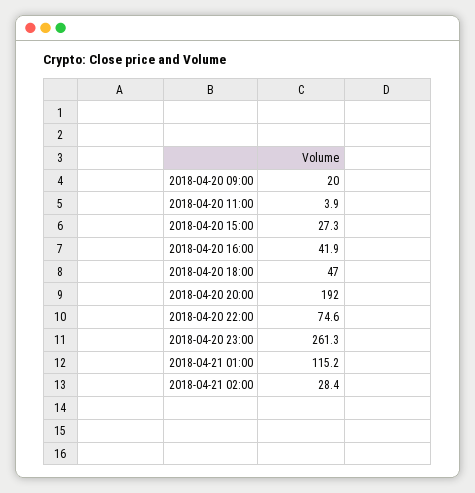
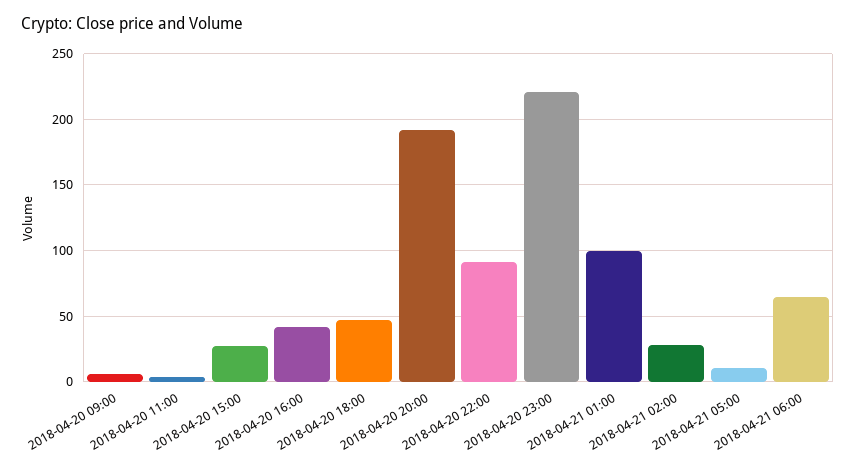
2018-04-20 09:00: 20 -> 5
2018-04-20 22:00: 74.6 -> 90
2018-04-20 23:00: 261.3 -> 220
2018-04-21 01:00: 115.2 -> 100
2018-04-21 05:00: none -> 10
2018-04-21 06:00: none -> 65

